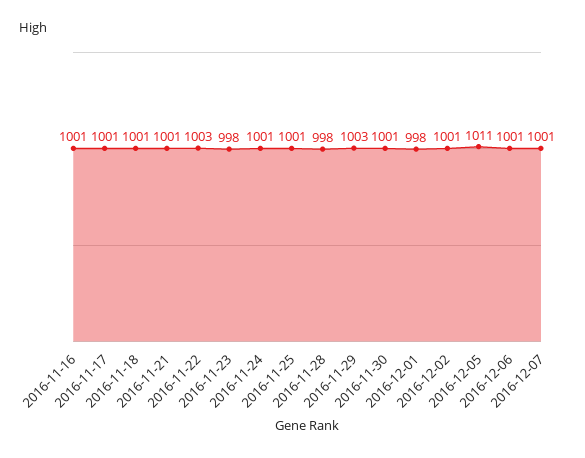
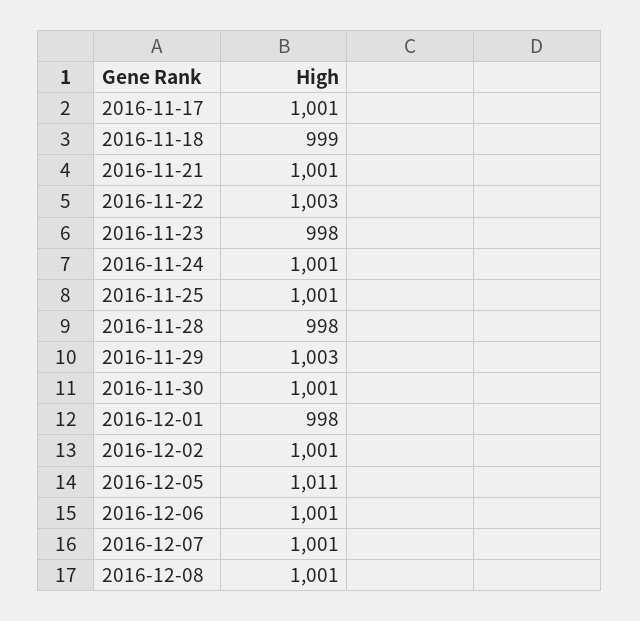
2016-11-16: 1001 -> none
2016-11-18: 1001 -> 999
2016-12-08: none -> 1001

